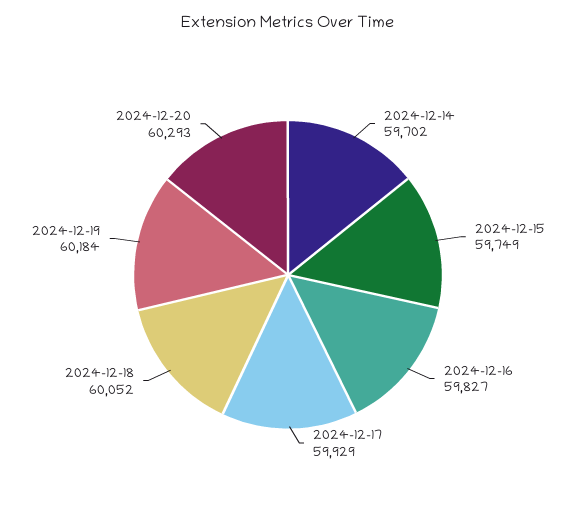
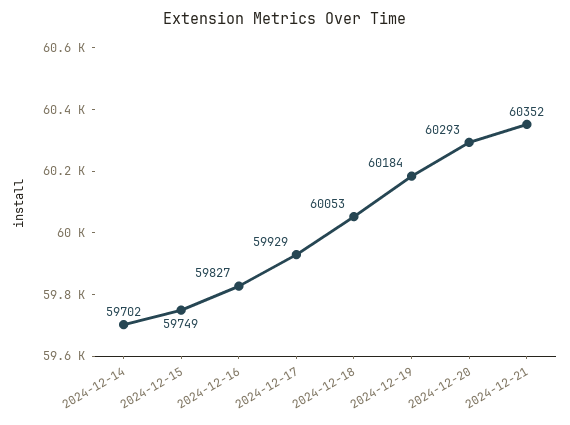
2024-12-18: 60052 -> 60053
2024-12-21: none -> 60352

